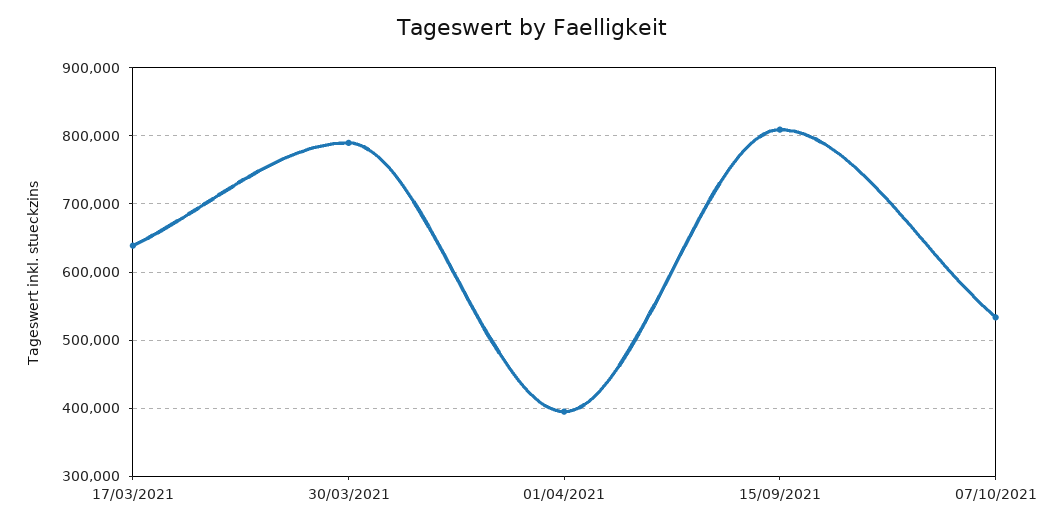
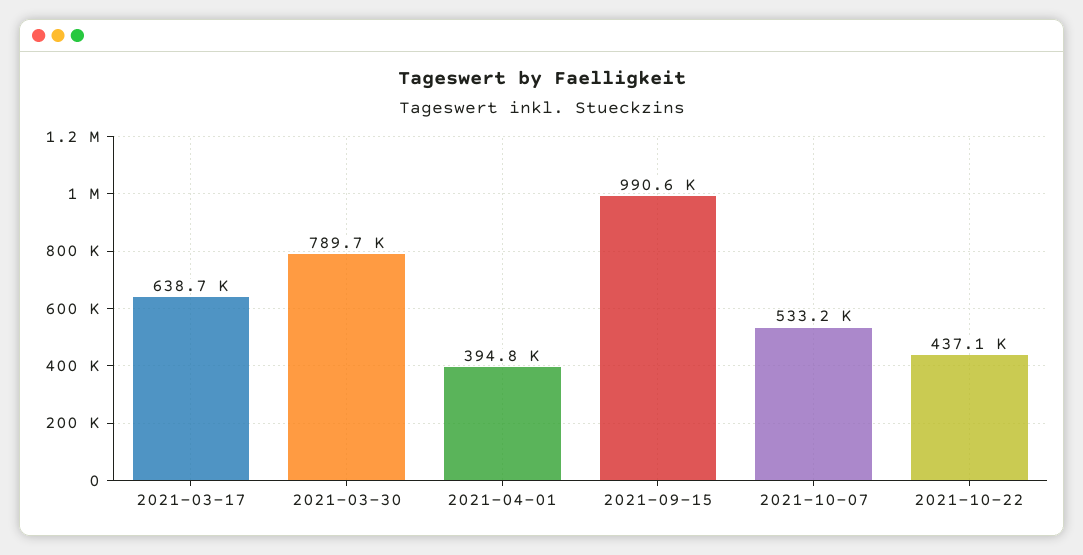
15/09/2021: 810000 -> 990600
2021-10-22: none -> 437100

